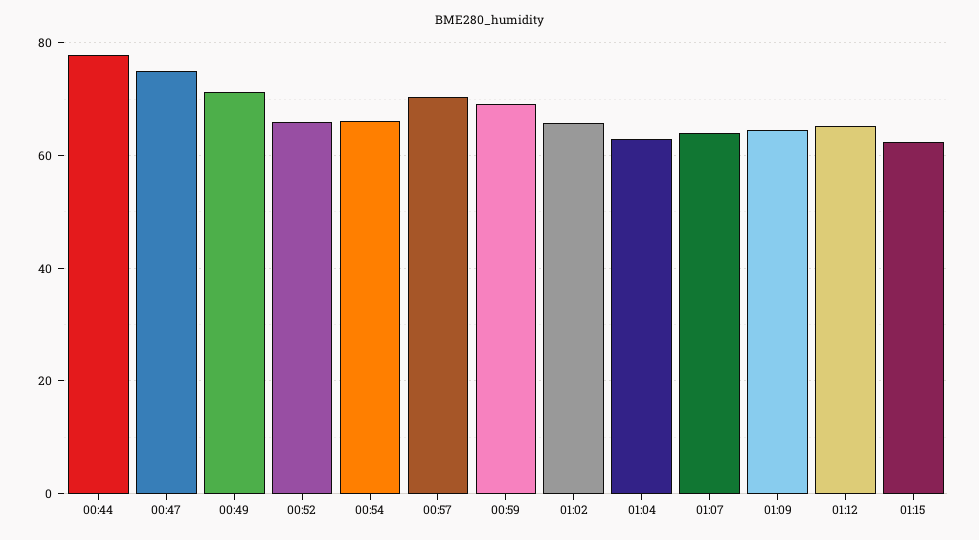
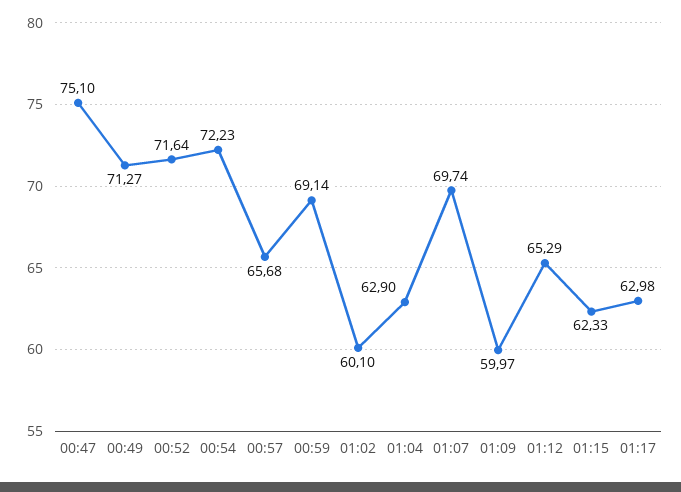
00:44: 78 -> none
00:52: 66 -> 71.64
00:54: 66 -> 72.23
00:57: 70 -> 65.68
01:02: 66 -> 60.1
01:07: 64 -> 69.74
01:09: 64 -> 59.97
01:17: none -> 62.98

